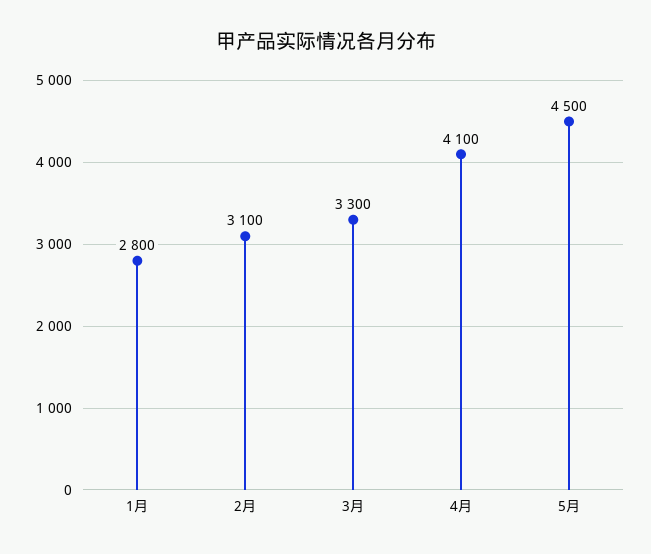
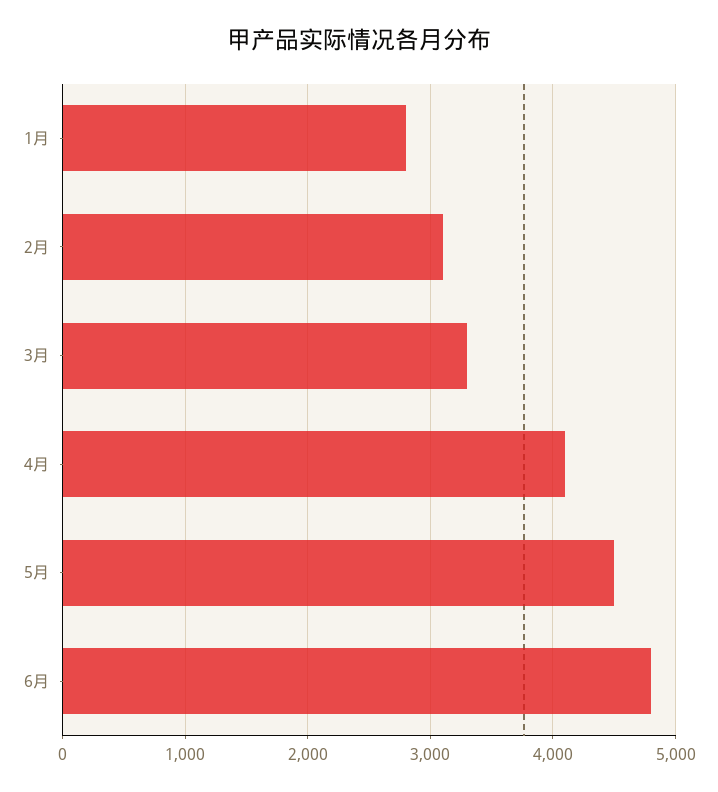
6月: none -> 4800

